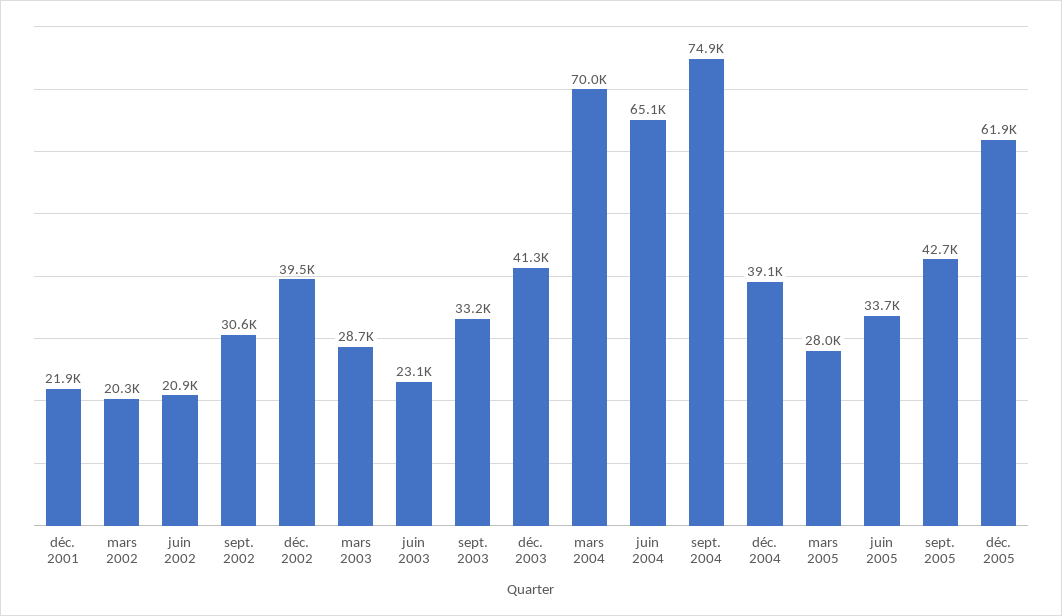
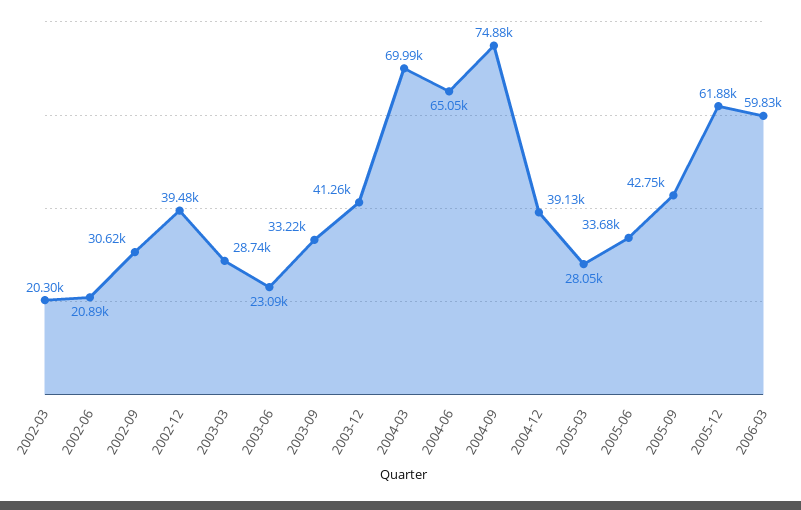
déc. 2001: 21900 -> none
2006-03: none -> 59830

